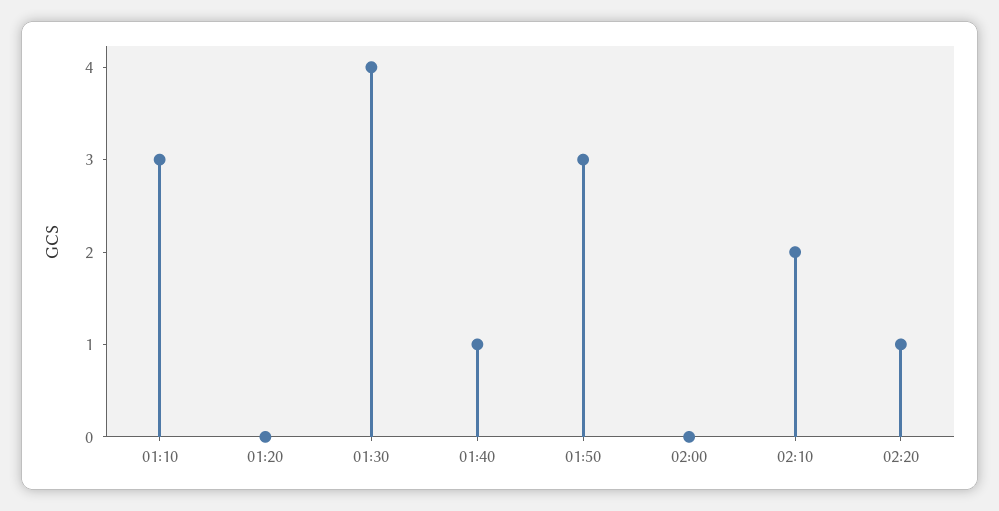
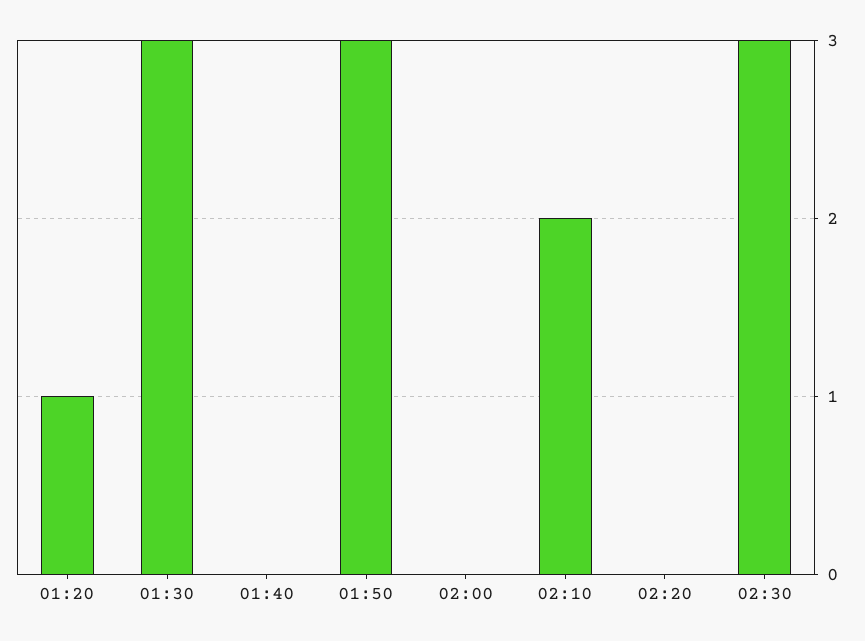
01:10: 3 -> none
01:20: 0 -> 1
01:30: 4 -> 3
01:40: 1 -> 0
02:20: 1 -> 0
02:30: none -> 3

